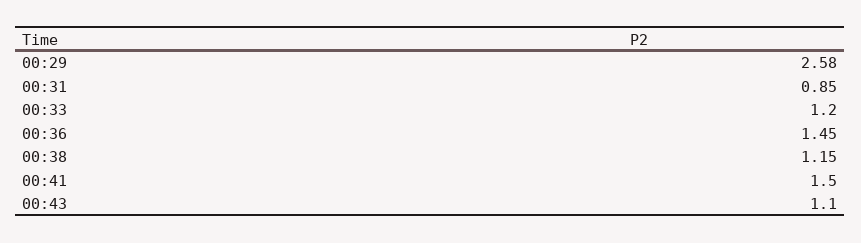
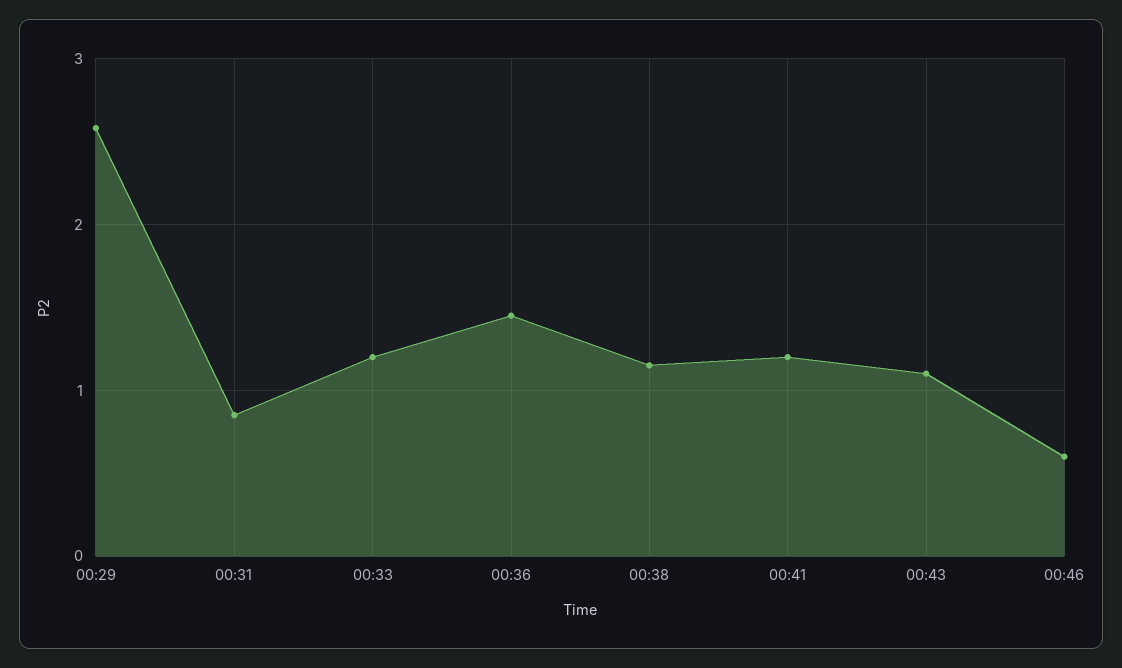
00:41: 1.5 -> 1.2
00:46: none -> 0.6

